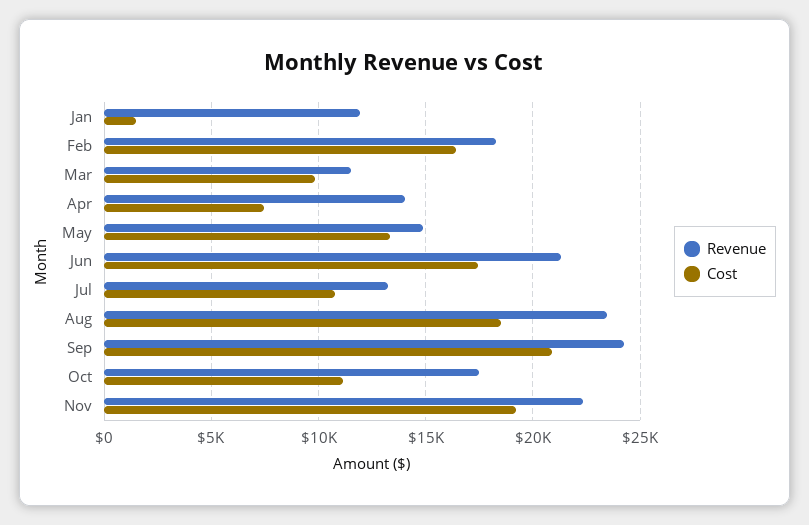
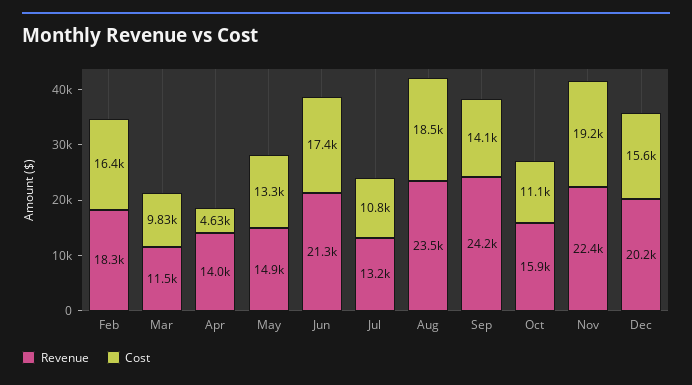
Revenue, Jan: 12000 -> none
Cost, Jan: 1500 -> none
Cost, Apr: 7500 -> 4630
Cost, Sep: 21000 -> 14100
Revenue, Oct: 17500 -> 15900
Revenue, Dec: none -> 20200
Cost, Dec: none -> 15600

